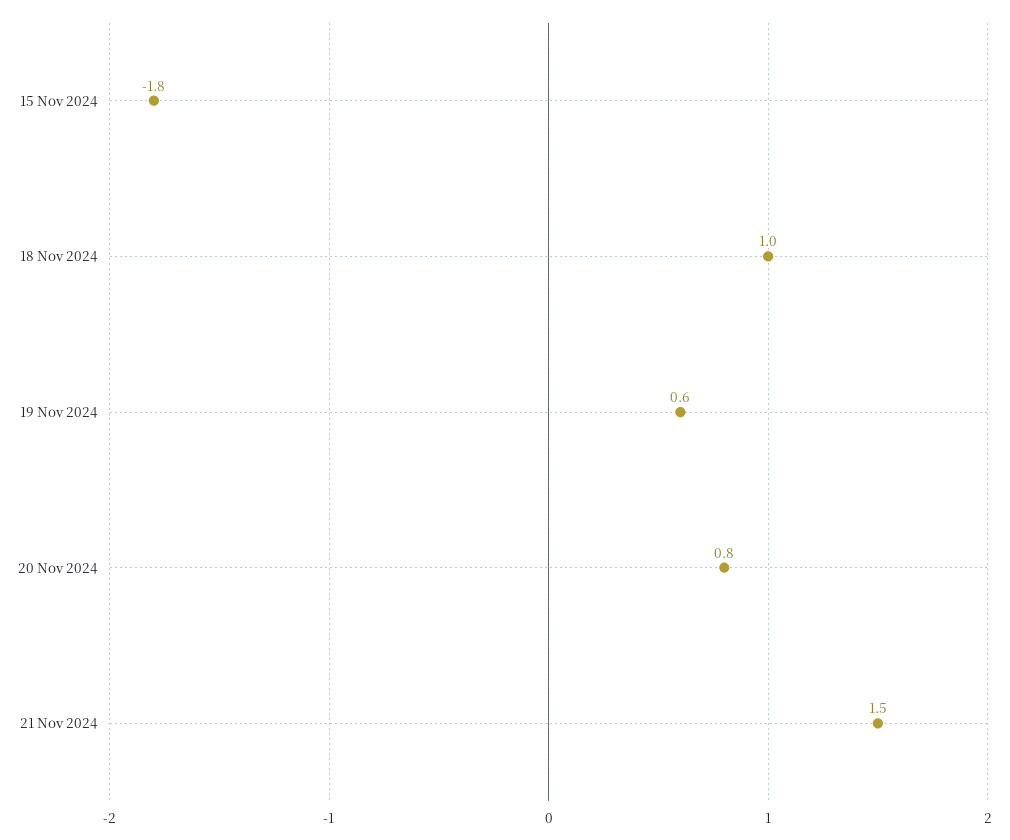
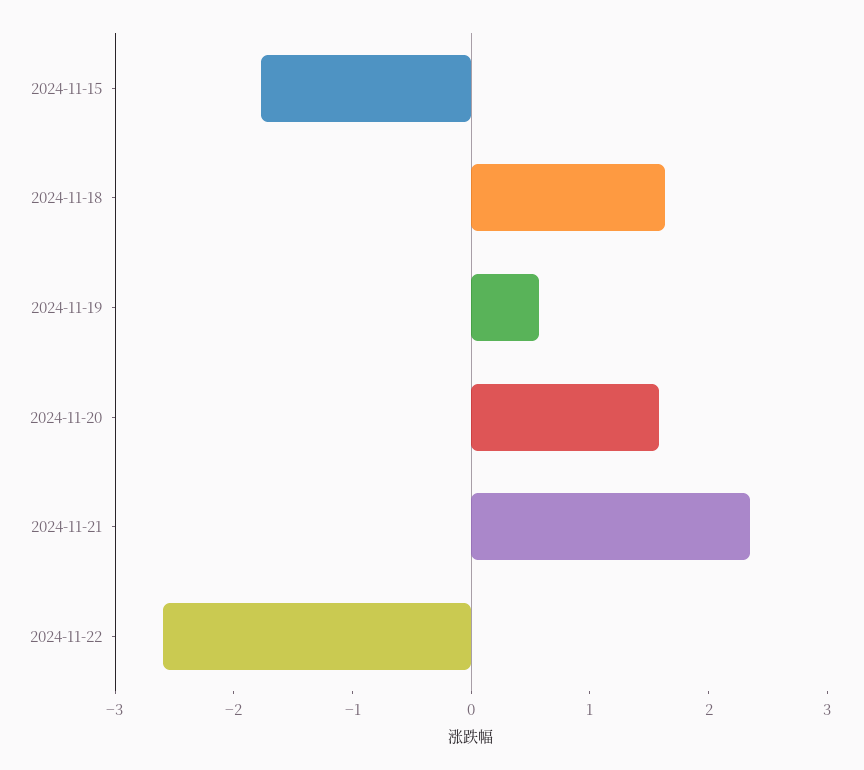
18 Nov 2024: 1 -> 1.6
20 Nov 2024: 0.8 -> 1.6
21 Nov 2024: 1.5 -> 2.4
2024-11-22: none -> -2.6

